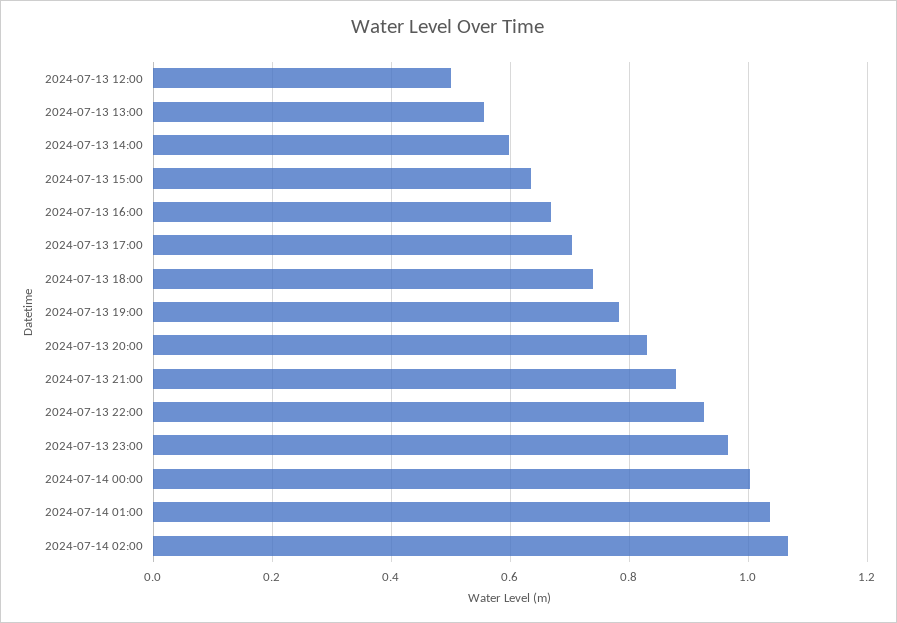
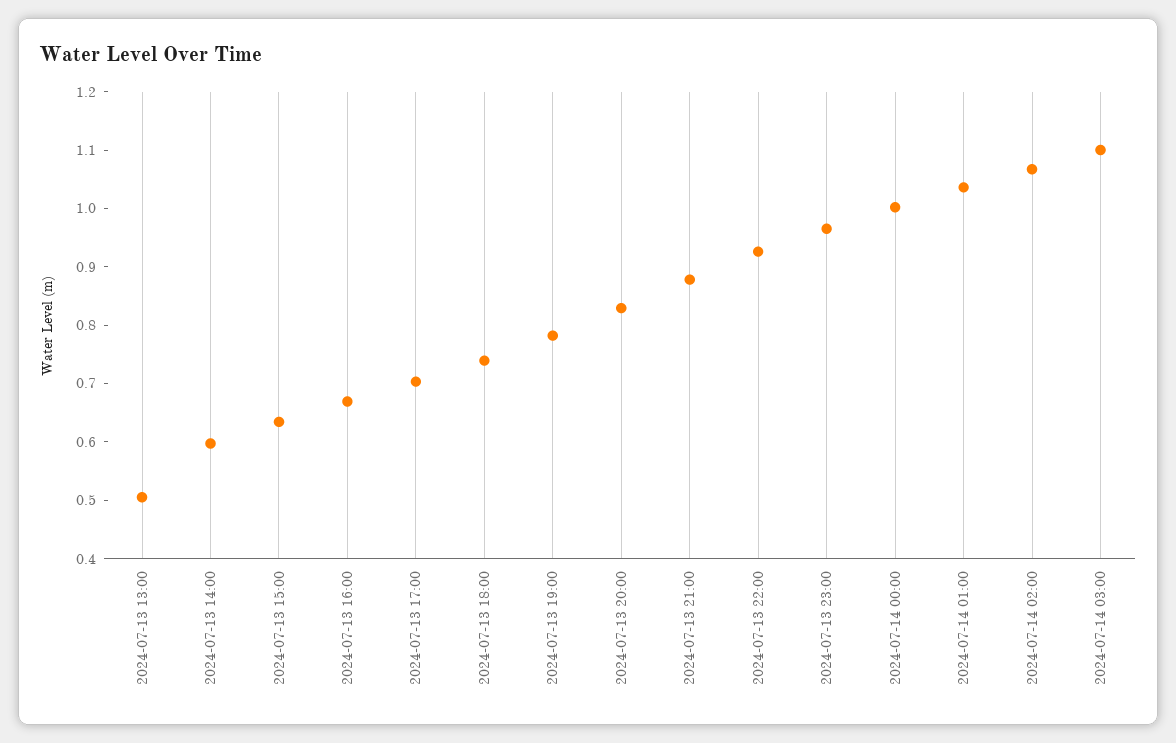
2024-07-13 12:00: 0.5 -> none
2024-07-13 13:00: 0.56 -> 0.5
2024-07-14 03:00: none -> 1.1

